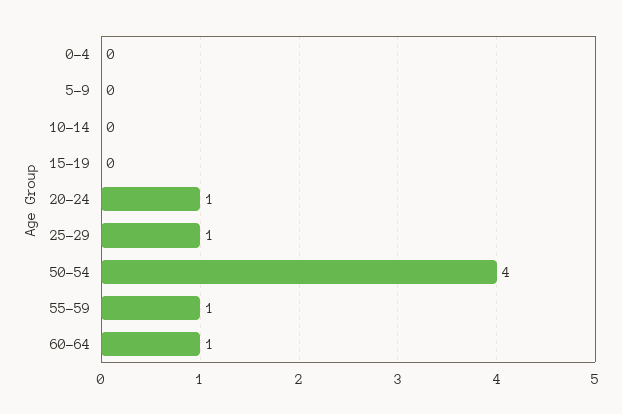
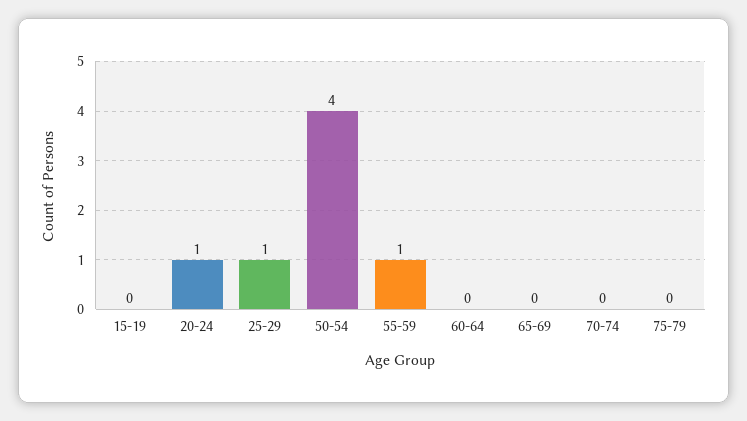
0-4: 0 -> none
5-9: 0 -> none
10-14: 0 -> none
60-64: 1 -> 0
65-69: none -> 0
70-74: none -> 0
75-79: none -> 0

